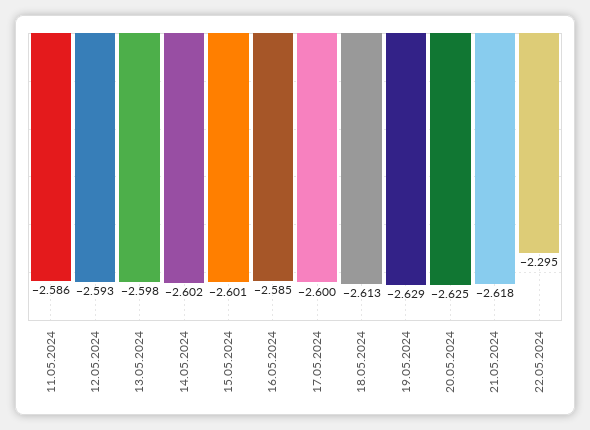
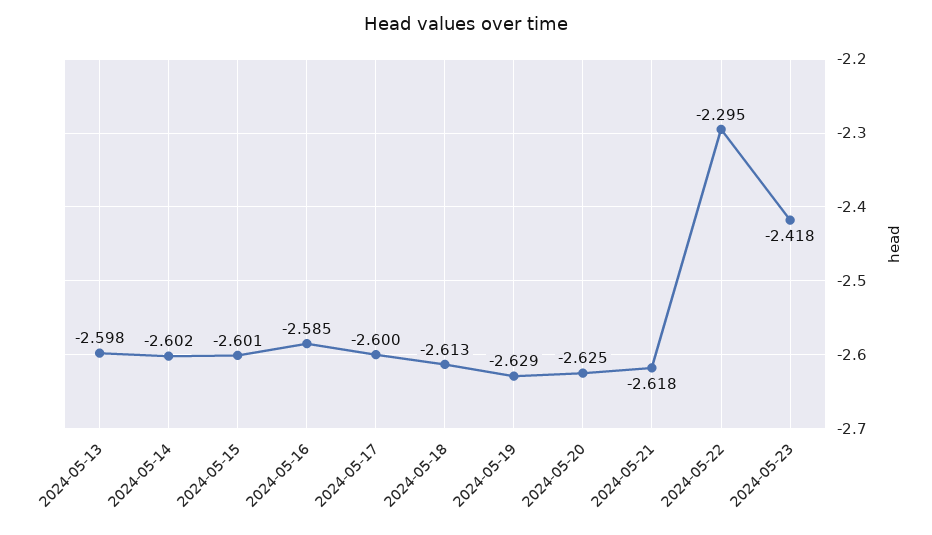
11.05.2024: -2.586 -> none
12.05.2024: -2.593 -> none
2024-05-23: none -> -2.418

